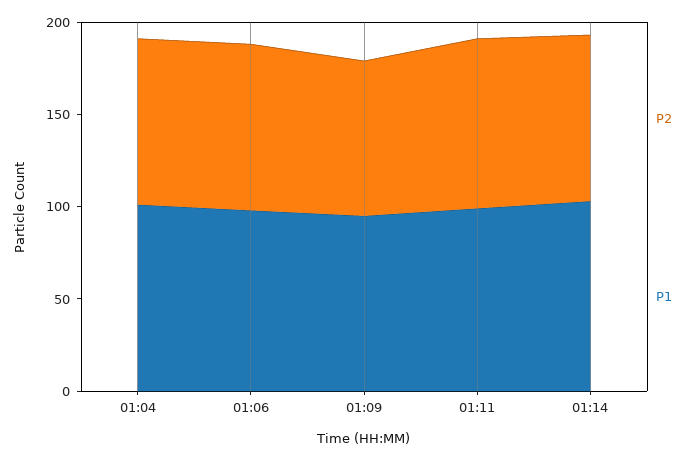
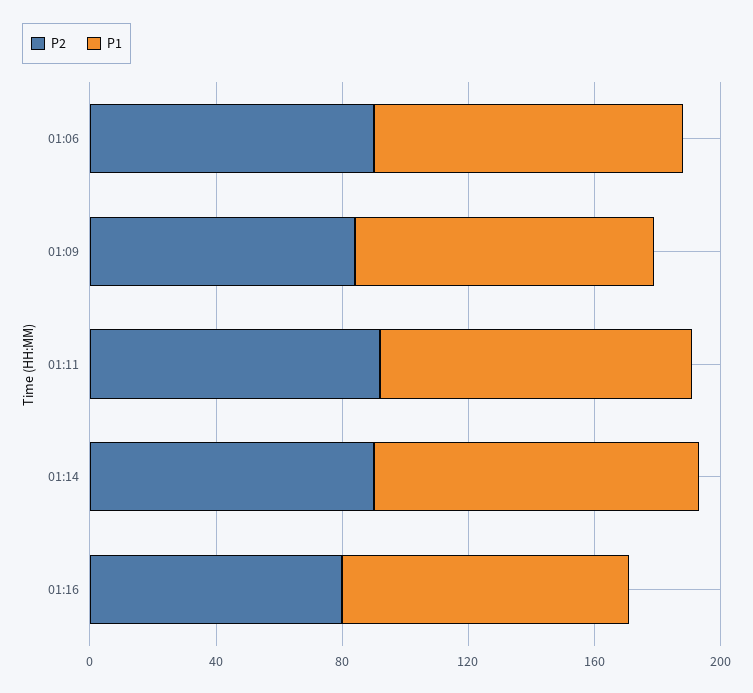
P2, 01:04: 90 -> none
P1, 01:04: 100 -> none
P2, 01:16: none -> 80
P1, 01:16: none -> 90

